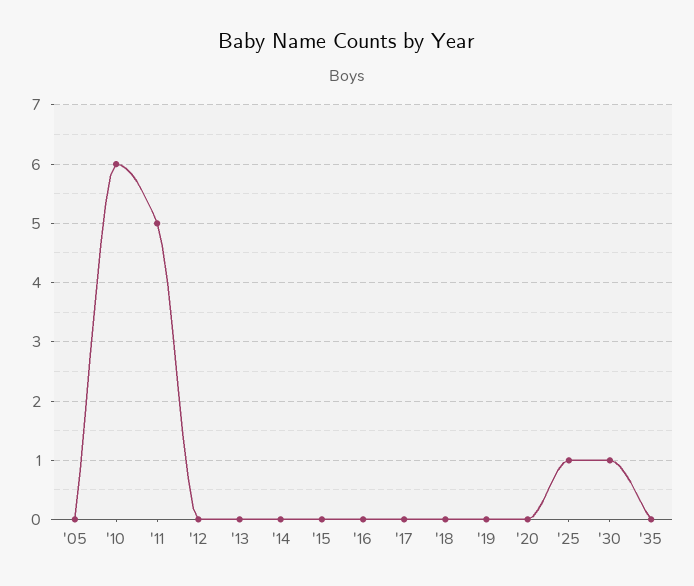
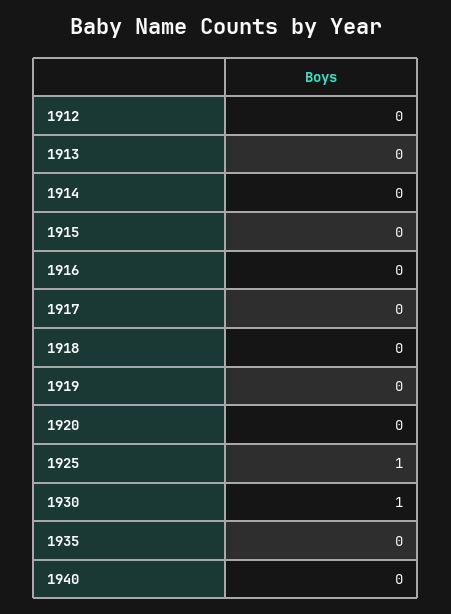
'05: 0 -> none
'10: 6 -> none
'11: 5 -> none
1940: none -> 0

